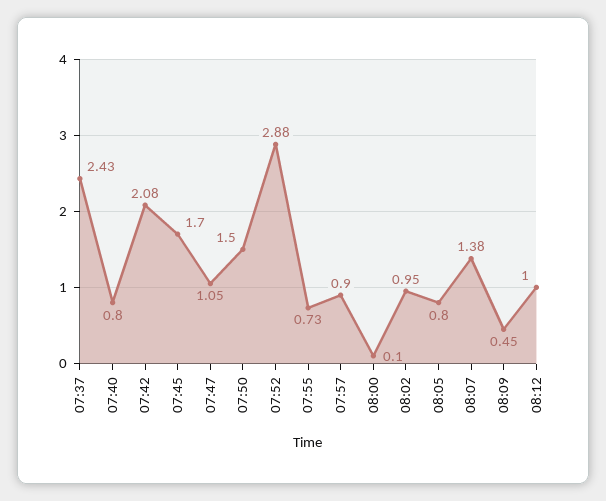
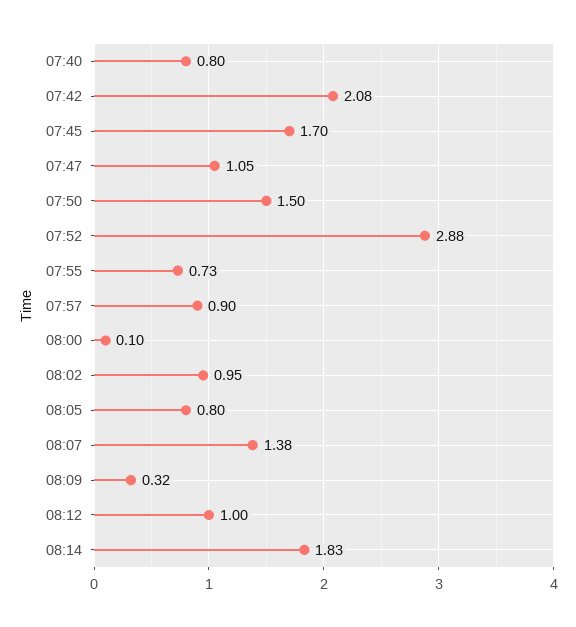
07:37: 2.43 -> none
08:09: 0.45 -> 0.32
08:14: none -> 1.83

